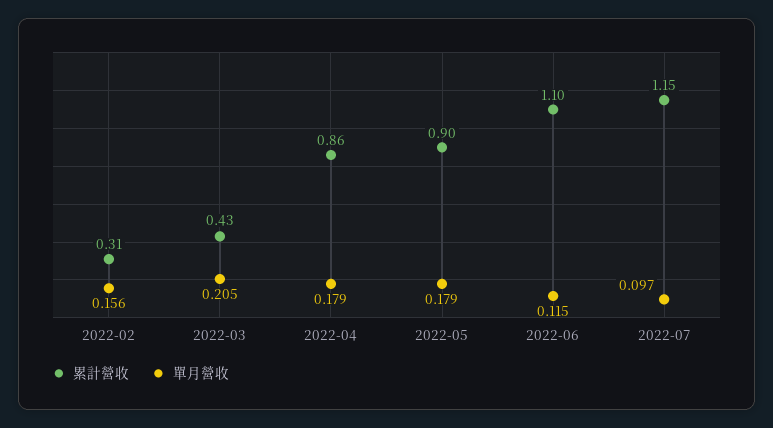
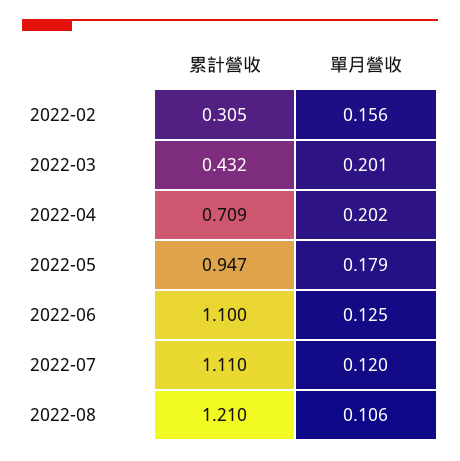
單月營收, 2022-03: 0.205 -> 0.201
累計營收, 2022-04: 0.86 -> 0.709
單月營收, 2022-04: 0.179 -> 0.202
累計營收, 2022-05: 0.9 -> 0.947
單月營收, 2022-06: 0.115 -> 0.125
累計營收, 2022-07: 1.15 -> 1.11
單月營收, 2022-07: 0.097 -> 0.12
累計營收, 2022-08: none -> 1.21
單月營收, 2022-08: none -> 0.106

